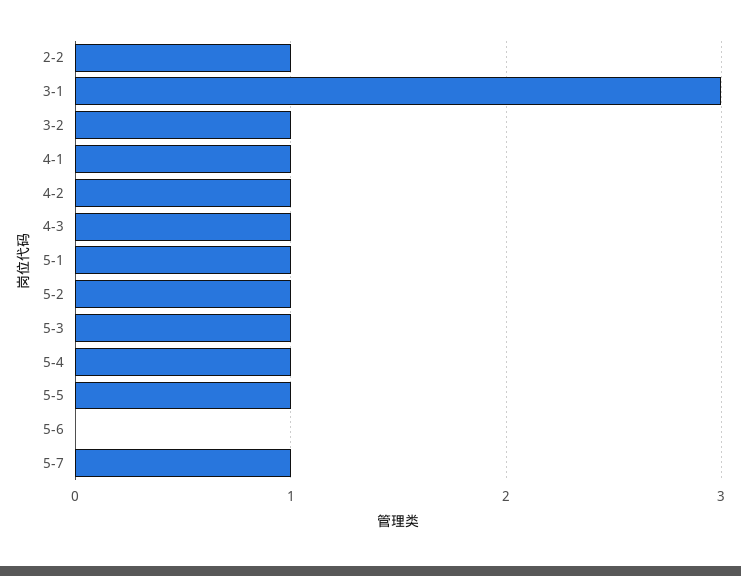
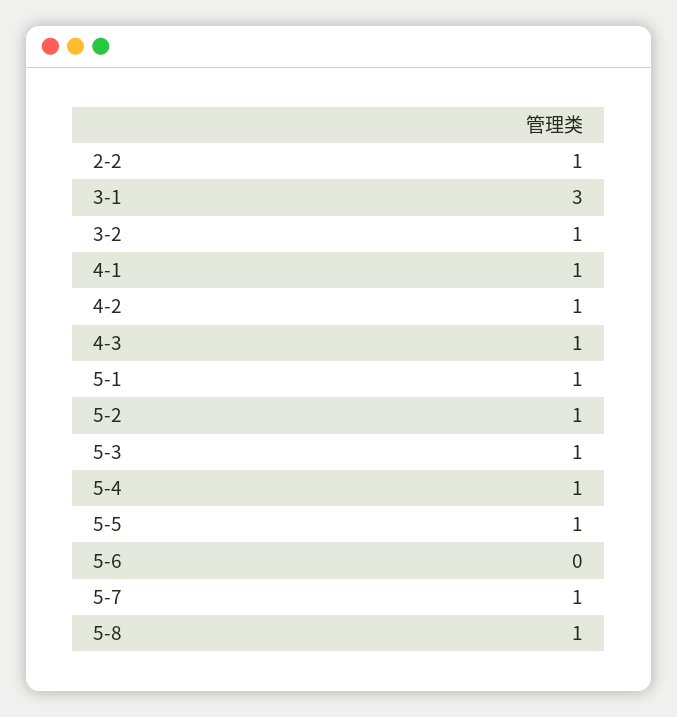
5-8: none -> 1

